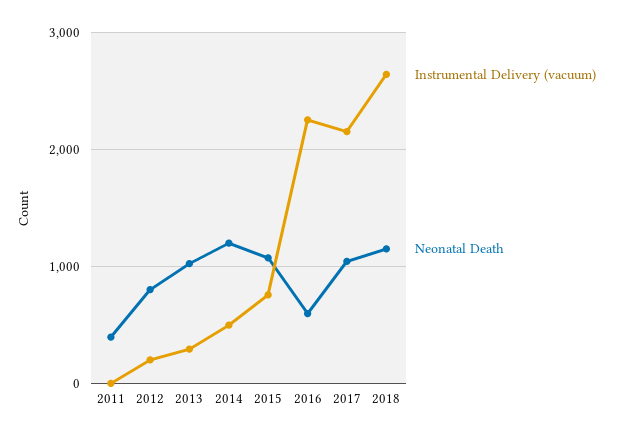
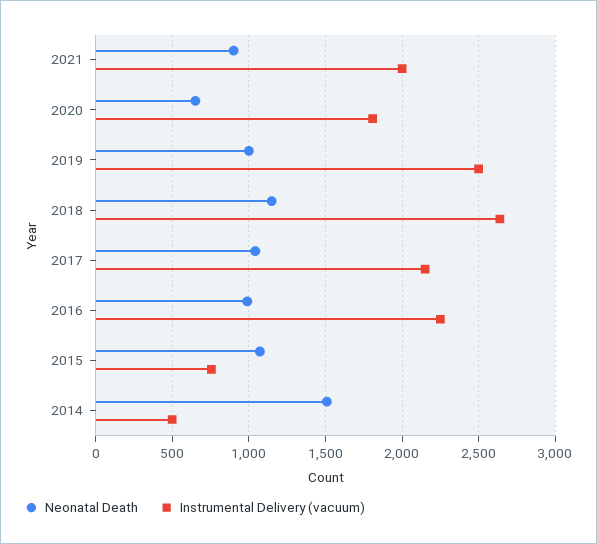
Instrumental Delivery (vacuum), 2011: 0 -> none
Neonatal Death, 2011: 400 -> none
Instrumental Delivery (vacuum), 2012: 200 -> none
Neonatal Death, 2012: 800 -> none
Instrumental Delivery (vacuum), 2013: 300 -> none
Neonatal Death, 2013: 1000 -> none
Neonatal Death, 2014: 1200 -> 1500
Neonatal Death, 2016: 600 -> 1000
Neonatal Death, 2021: none -> 900
Instrumental Delivery (vacuum), 2021: none -> 2000
Neonatal Death, 2020: none -> 650
Instrumental Delivery (vacuum), 2020: none -> 1800
Neonatal Death, 2019: none -> 1000
Instrumental Delivery (vacuum), 2019: none -> 2500

